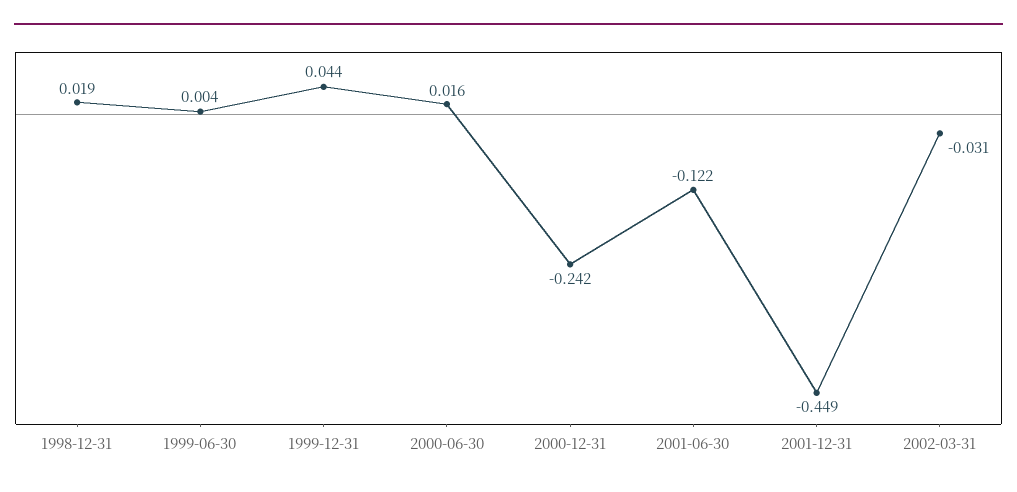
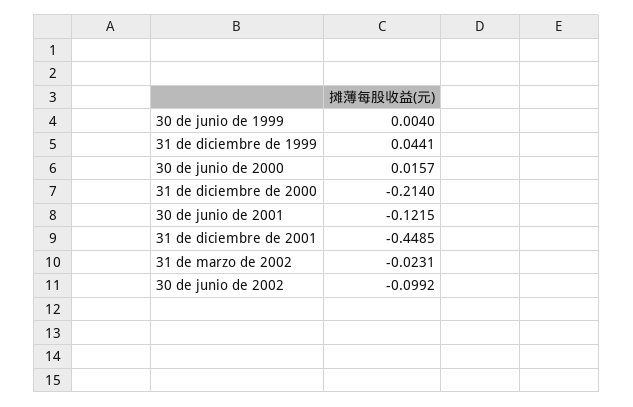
1998-12-31: 0.019 -> none
2000-12-31: -0.242 -> -0.214
2002-03-31: -0.031 -> -0.0231
30 de junio de 2002: none -> -0.0992

